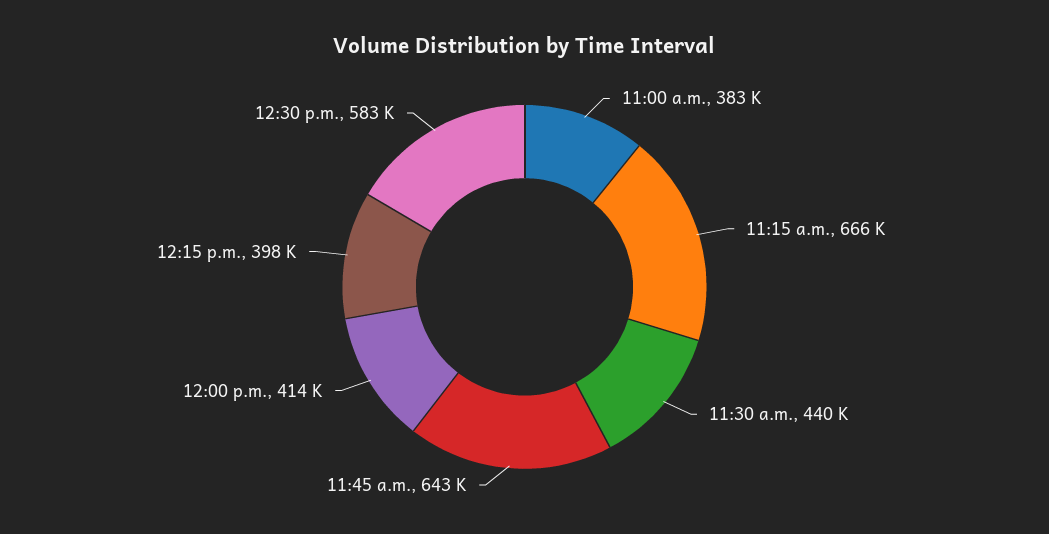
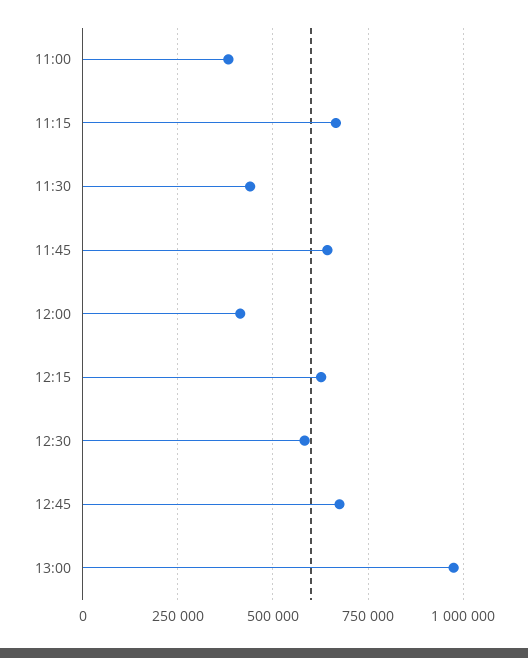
12:15 p.m.: 398000 -> 625000
12:45: none -> 675000
13:00: none -> 975000

